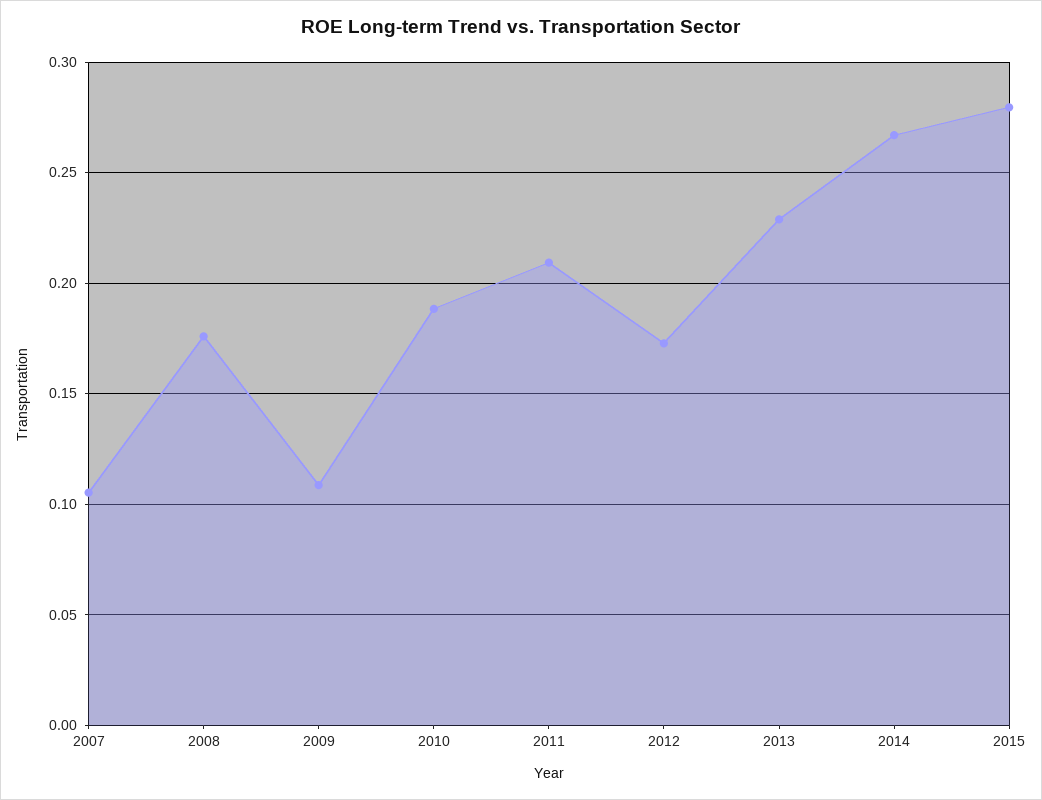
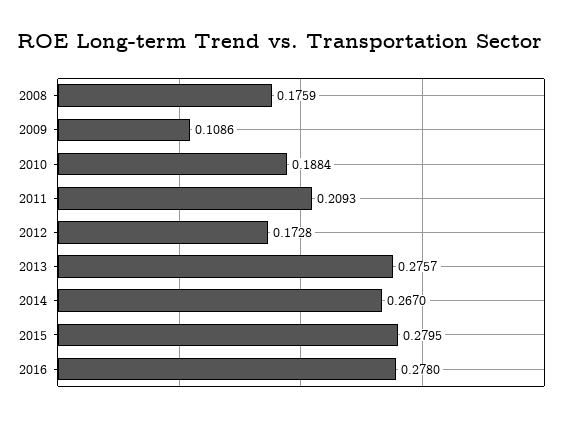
2007: 0.105 -> none
2013: 0.23 -> 0.2757
2016: none -> 0.278

